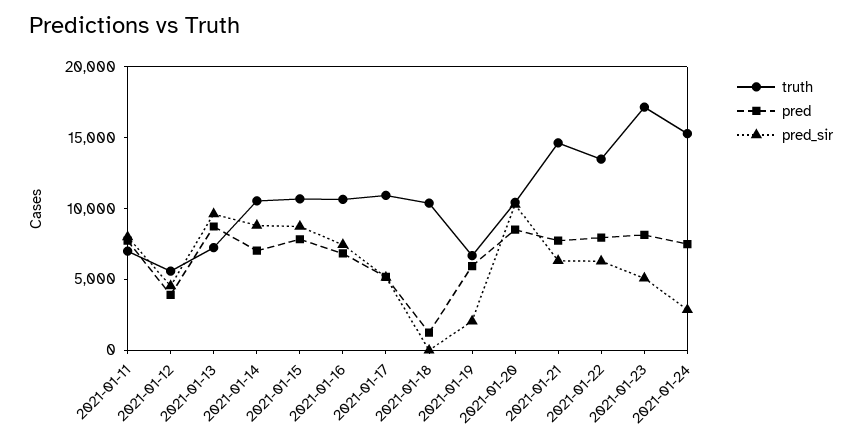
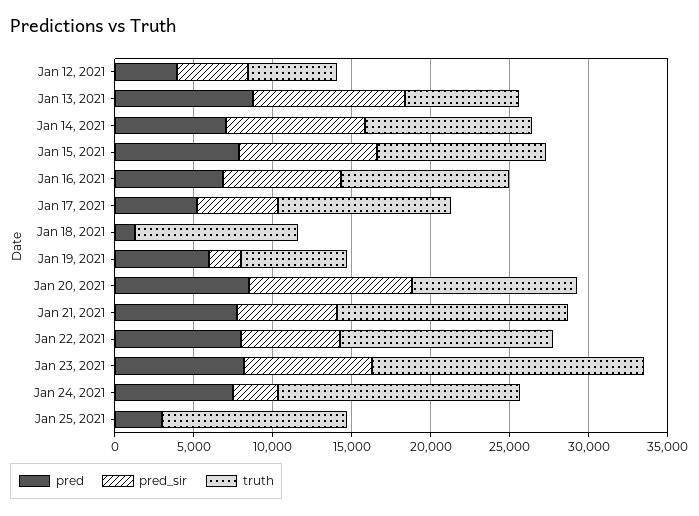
truth, 2021-01-11: 7000 -> none
pred, 2021-01-11: 8000 -> none
pred_sir, 2021-01-11: 8000 -> none
pred_sir, 2021-01-23: 5000 -> 8000
pred, Jan 25, 2021: none -> 3000
pred_sir, Jan 25, 2021: none -> 0
truth, Jan 25, 2021: none -> 12000

